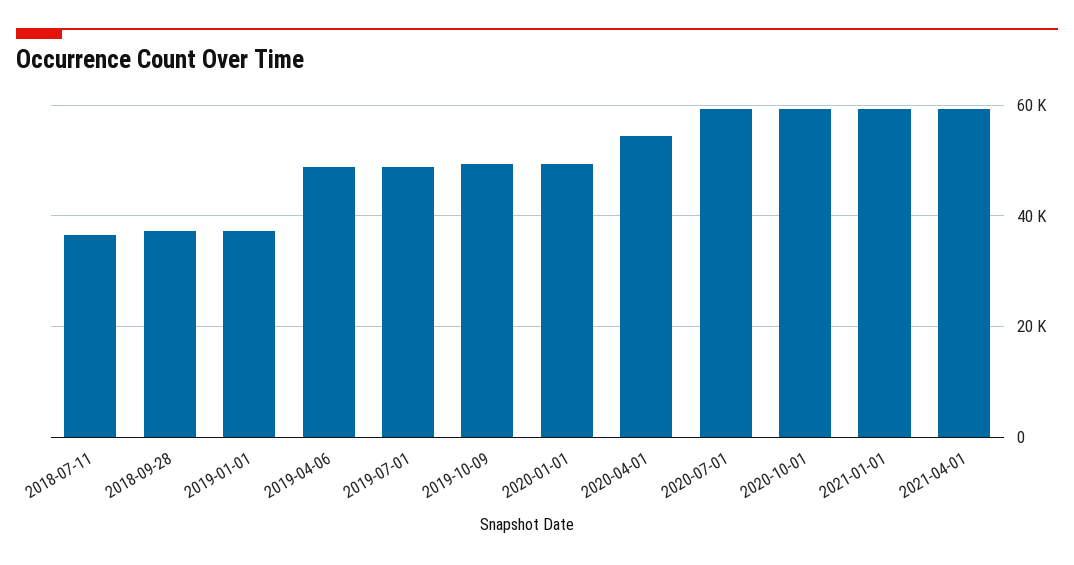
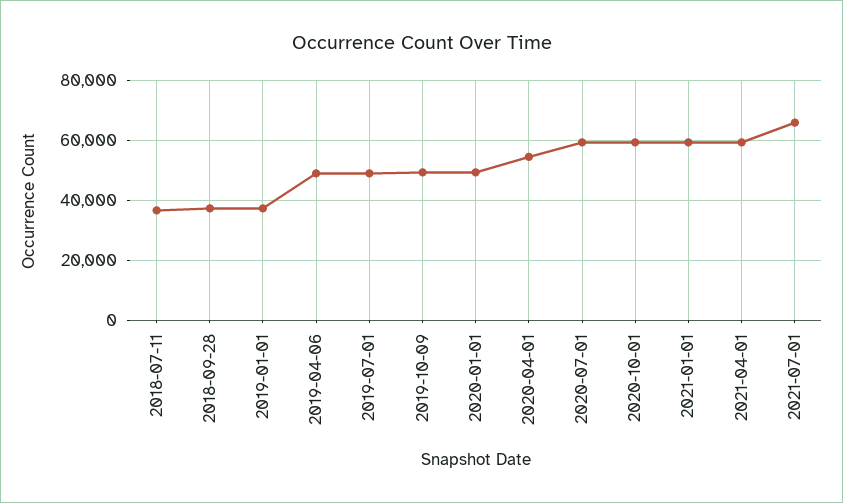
2021-07-01: none -> 66000

